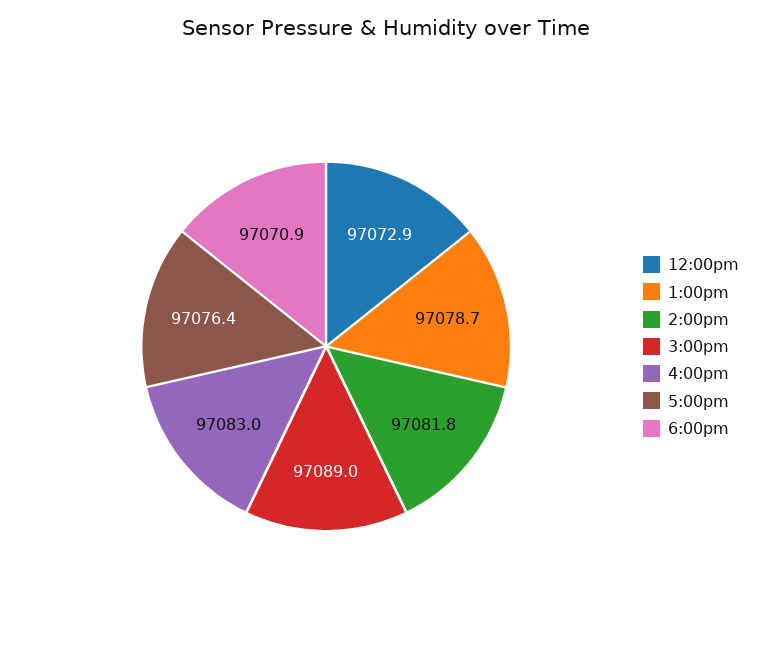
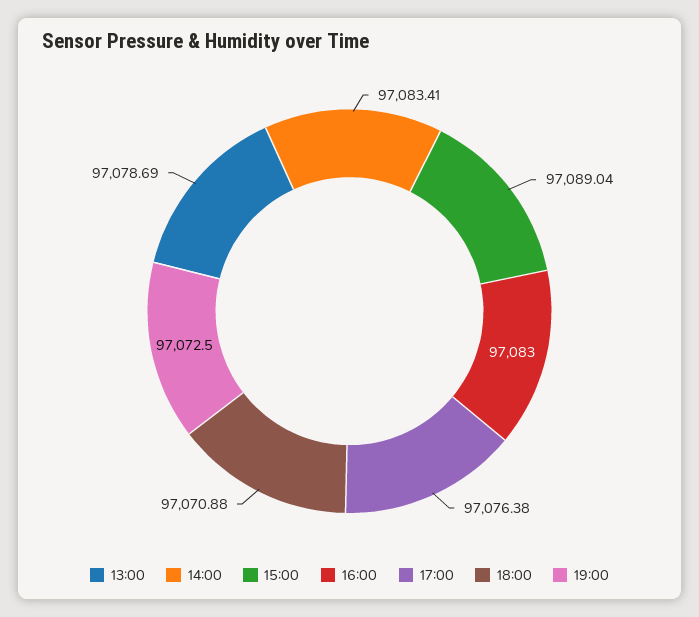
12:00pm: 97072.9 -> none
2:00pm: 97081.8 -> 97083.41
19:00: none -> 97072.5

